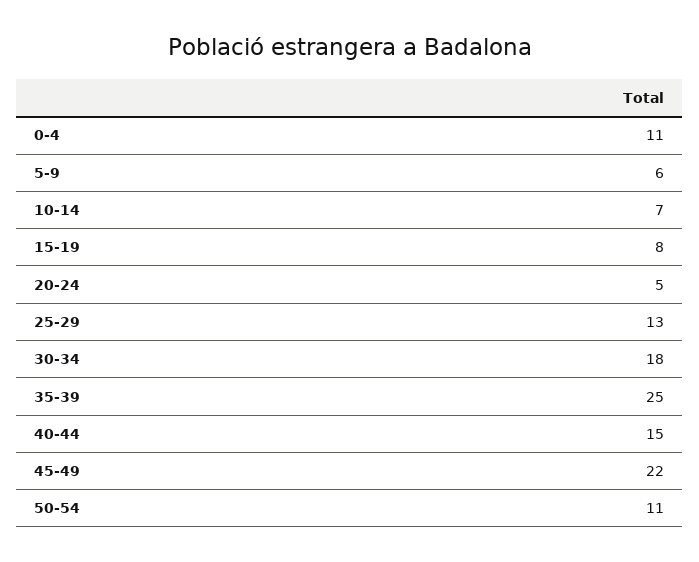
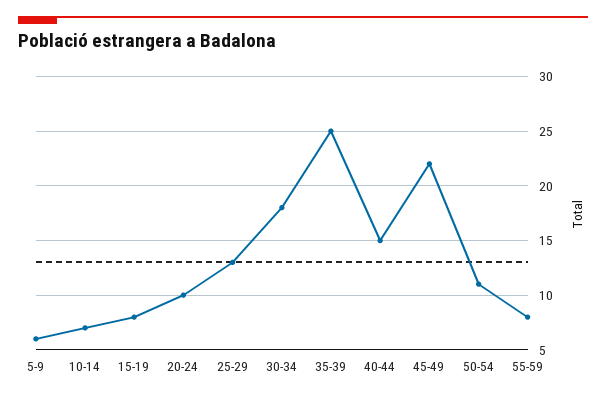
0-4: 11 -> none
20-24: 5 -> 10
55-59: none -> 8

